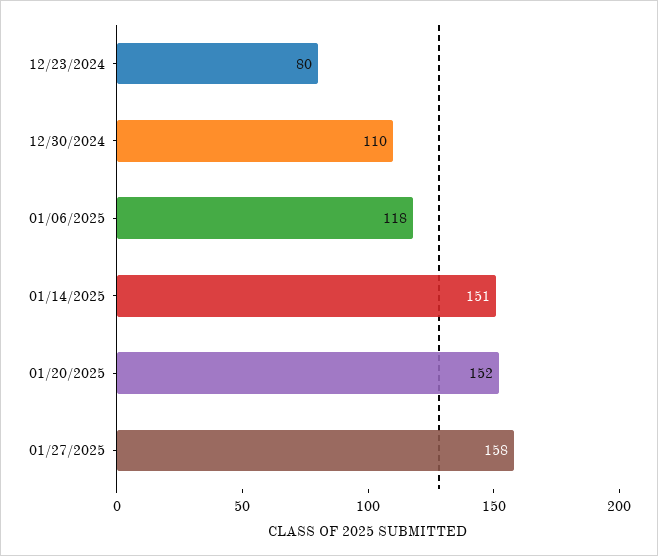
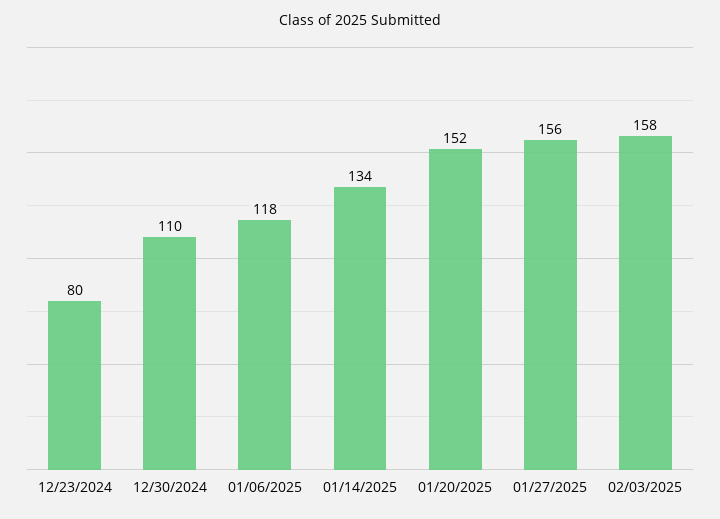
01/14/2025: 151 -> 134
01/27/2025: 158 -> 156
02/03/2025: none -> 158

